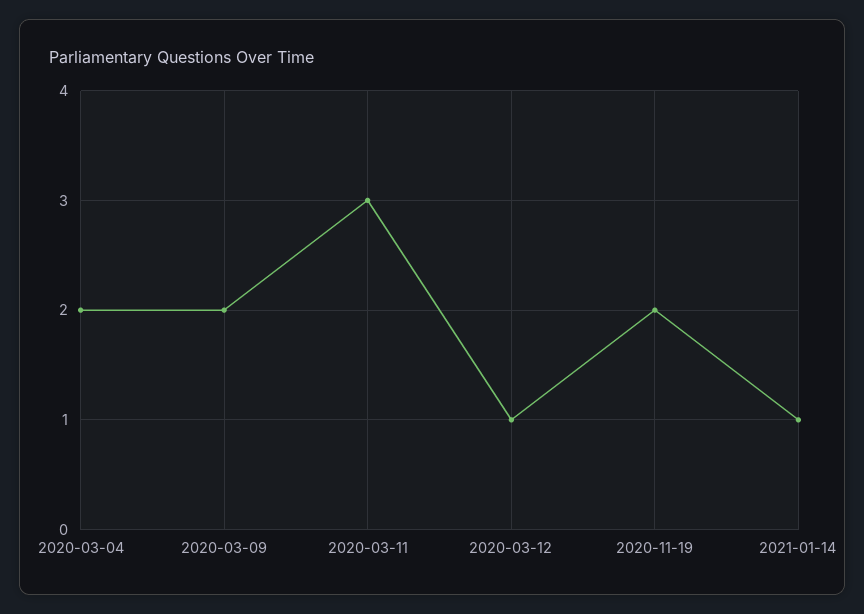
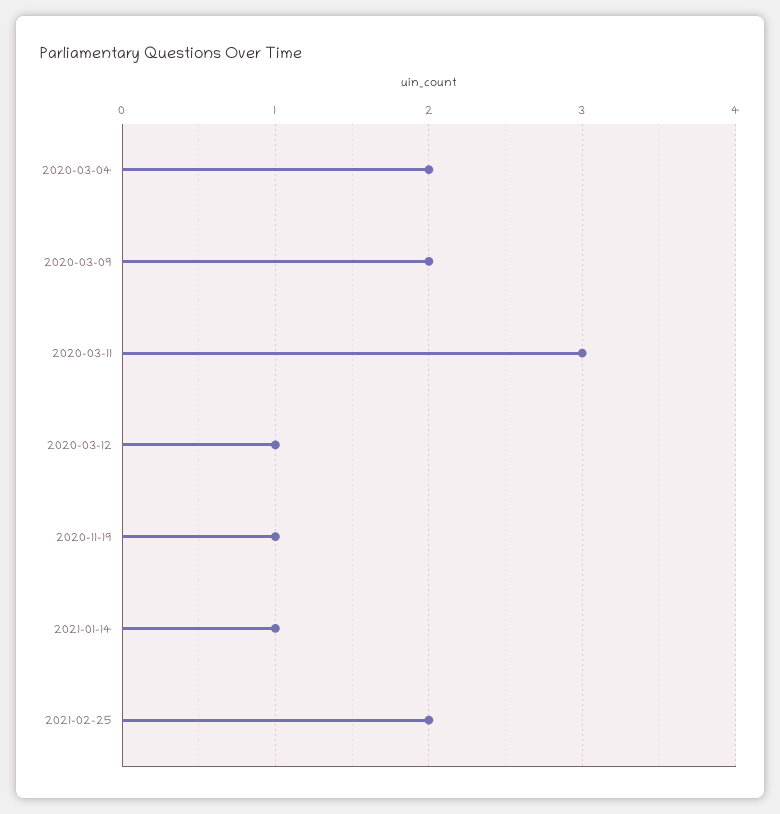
2020-11-19: 2 -> 1
2021-02-25: none -> 2

